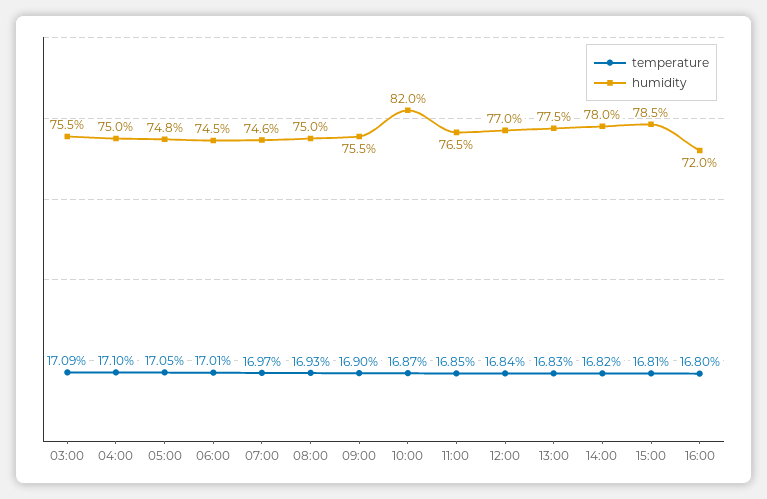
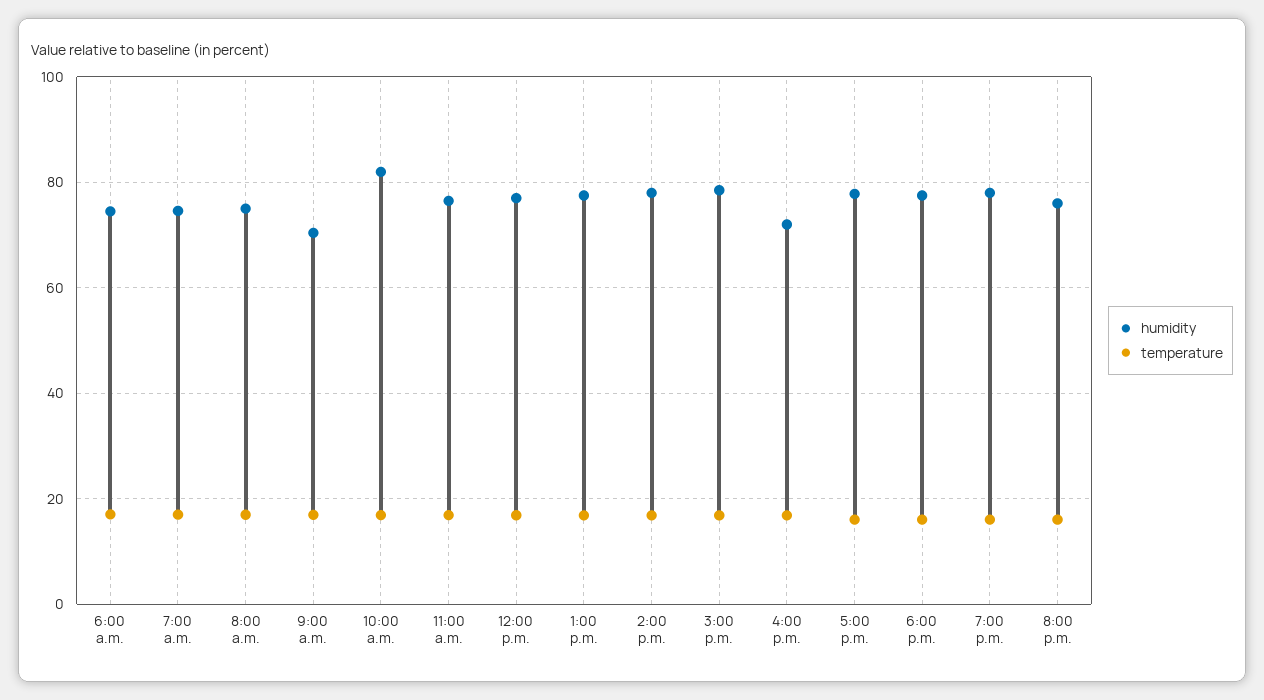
temperature, 03:00: 17.09 -> none
humidity, 03:00: 75.5 -> none
temperature, 04:00: 17.1 -> none
humidity, 04:00: 75 -> none
temperature, 05:00: 17.05 -> none
humidity, 05:00: 74.8 -> none
humidity, 09:00: 75.5 -> 70
humidity, 5:00 p.m.: none -> 78
temperature, 5:00 p.m.: none -> 16
humidity, 6:00 p.m.: none -> 78
temperature, 6:00 p.m.: none -> 16
humidity, 7:00 p.m.: none -> 78
temperature, 7:00 p.m.: none -> 16
humidity, 8:00 p.m.: none -> 76
temperature, 8:00 p.m.: none -> 16

